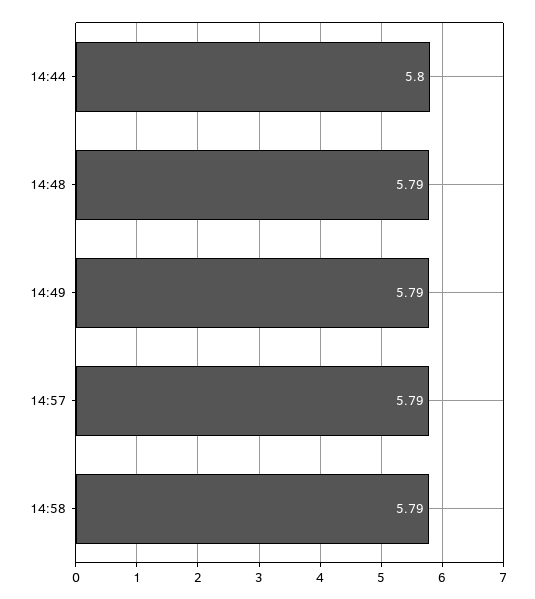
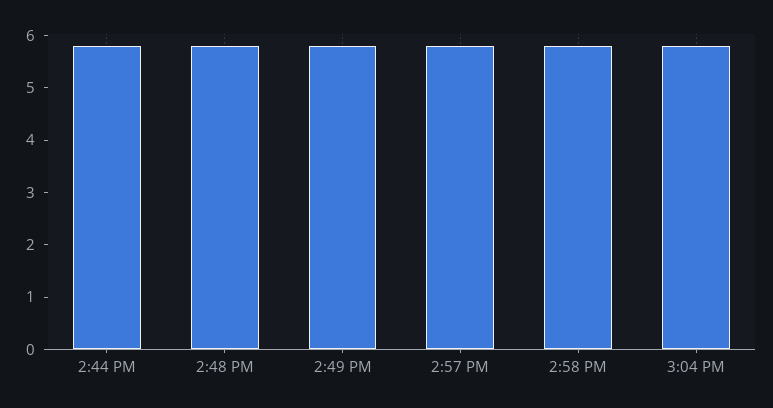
3:04 PM: none -> 5.8

